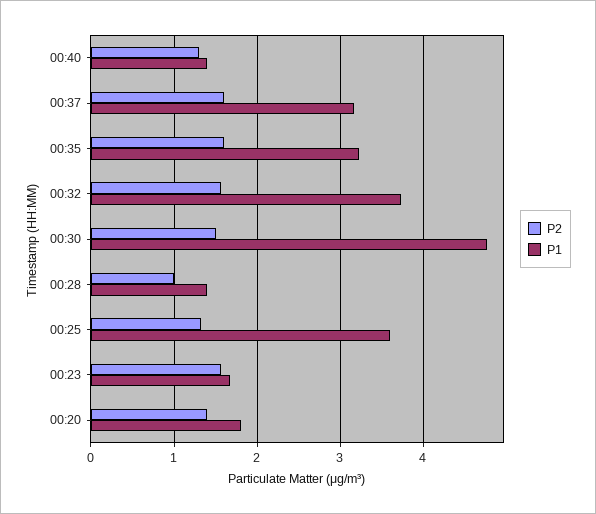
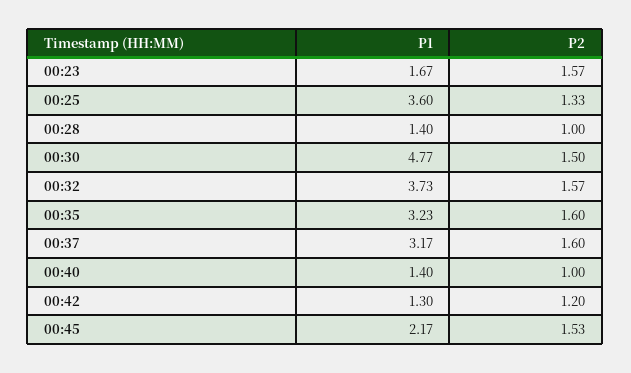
P2, 00:40: 1.3 -> 1
P2, 00:20: 1.4 -> none
P1, 00:20: 1.8 -> none
P1, 00:42: none -> 1.3
P2, 00:42: none -> 1.2
P1, 00:45: none -> 2.17
P2, 00:45: none -> 1.53

